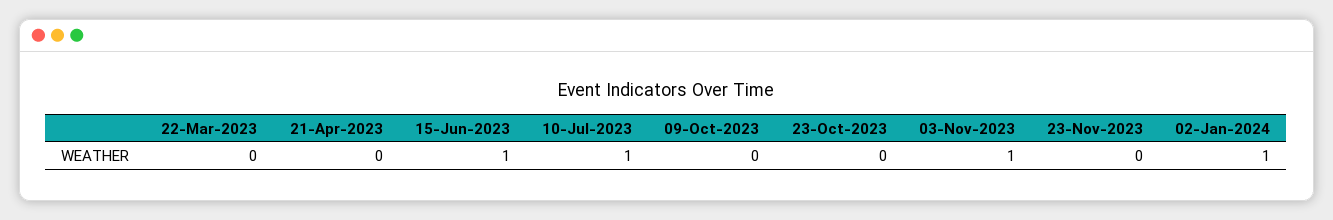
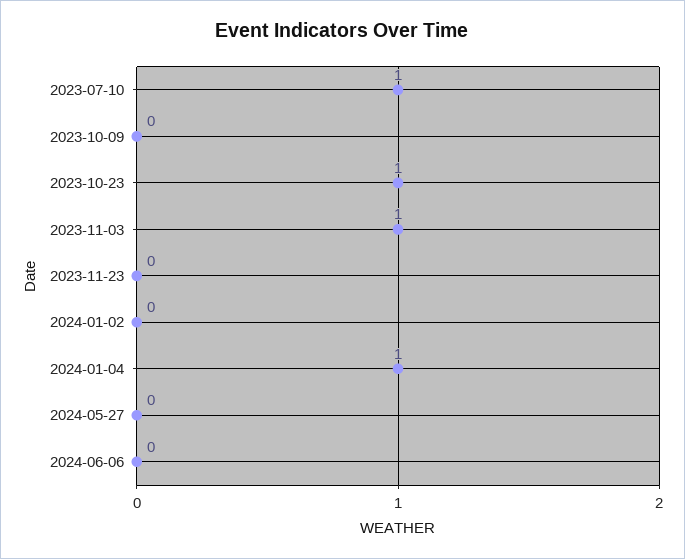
22-Mar-2023: 0 -> none
21-Apr-2023: 0 -> none
15-Jun-2023: 1 -> none
23-Oct-2023: 0 -> 1
02-Jan-2024: 1 -> 0
2024-01-04: none -> 1
2024-05-27: none -> 0
2024-06-06: none -> 0

